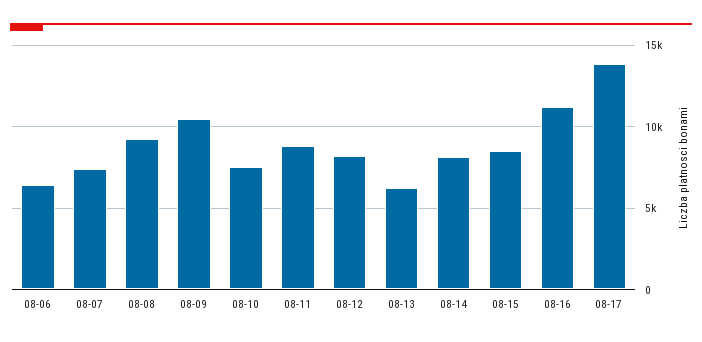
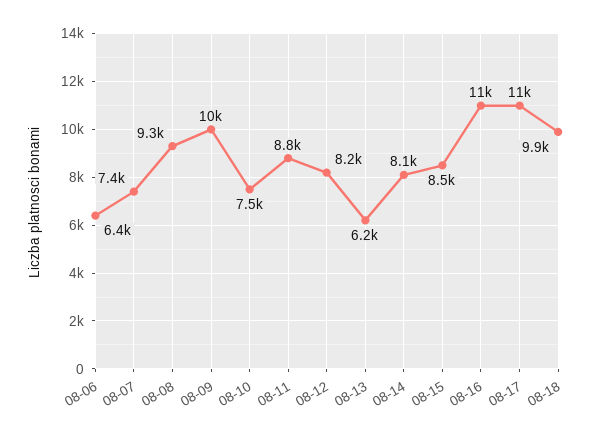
08-17: 14000 -> 11000
08-18: none -> 9900

